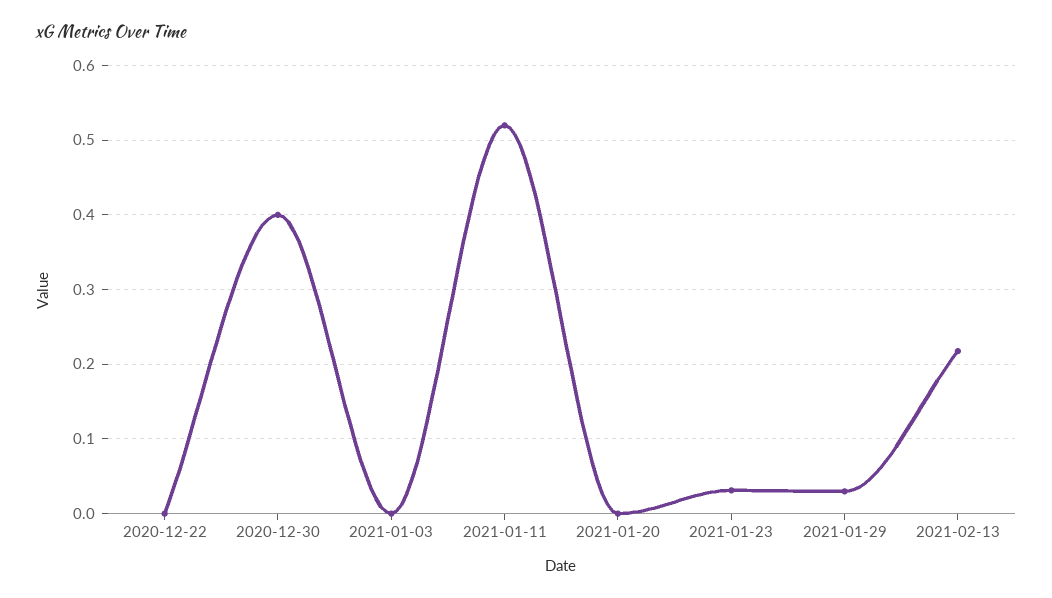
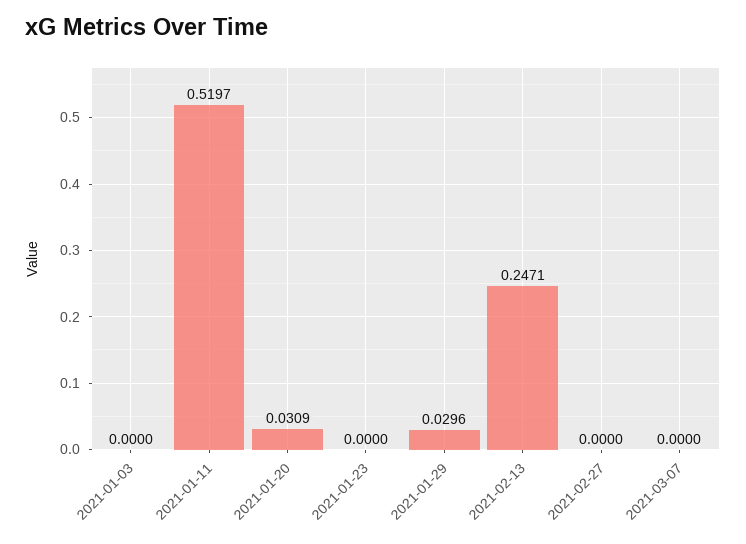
2020-12-22: 0 -> none
2020-12-30: 0.4 -> none
2021-01-20: 0 -> 0.0309
2021-01-23: 0.03 -> 0
2021-02-13: 0.22 -> 0.2471
2021-02-27: none -> 0
2021-03-07: none -> 0

